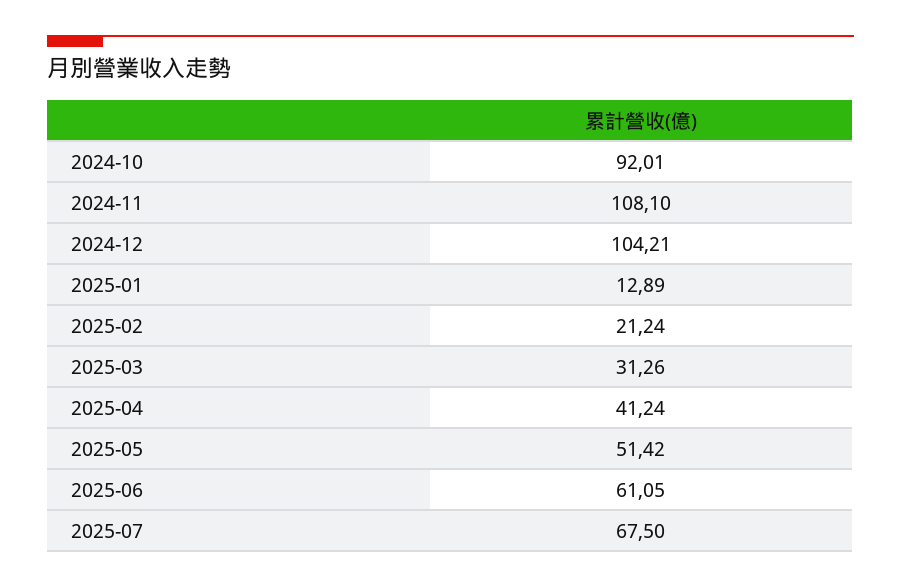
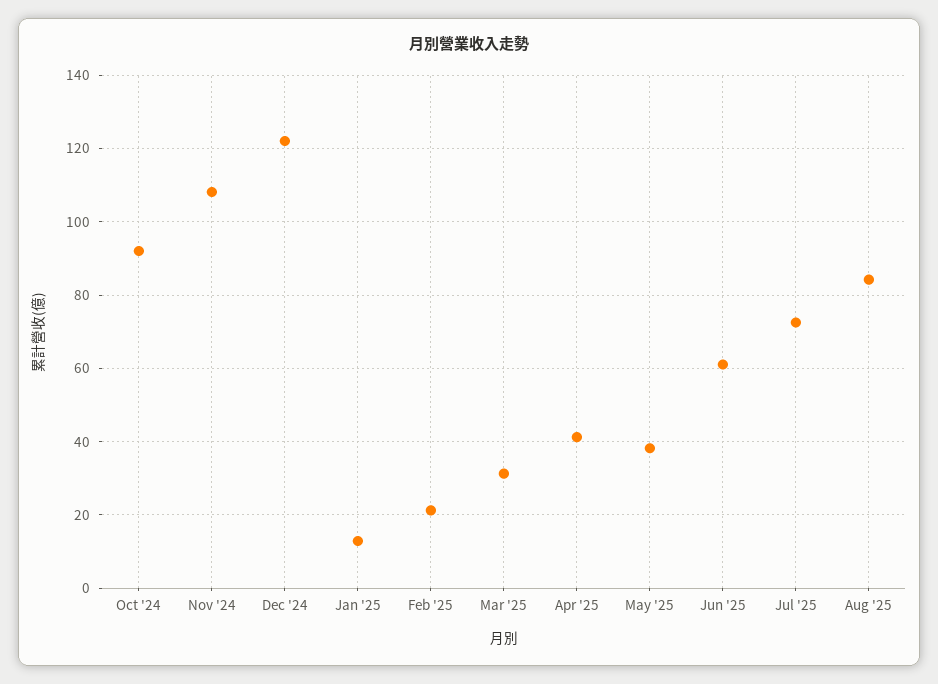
2024-12: 104.21 -> 122
2025-05: 51.42 -> 38
2025-07: 67.5 -> 72
Aug '25: none -> 84

